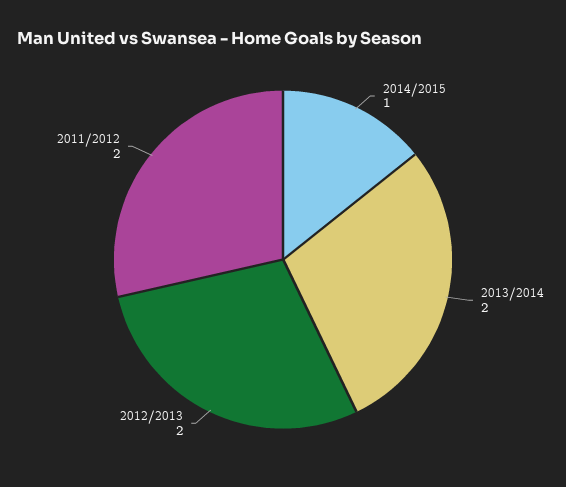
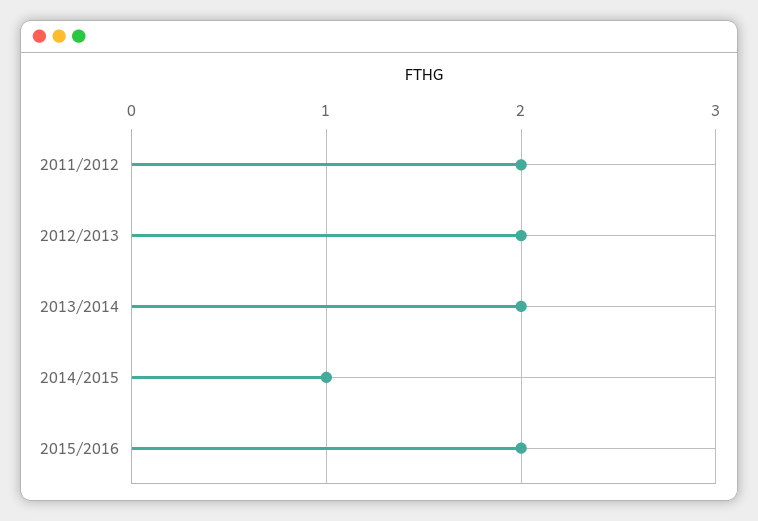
2015/2016: none -> 2

